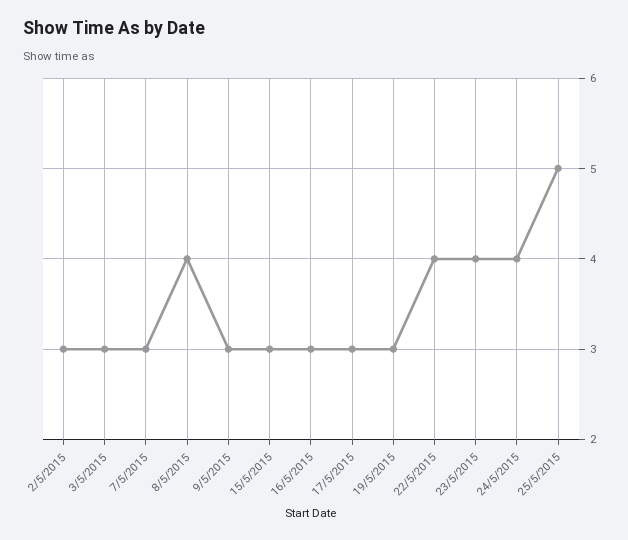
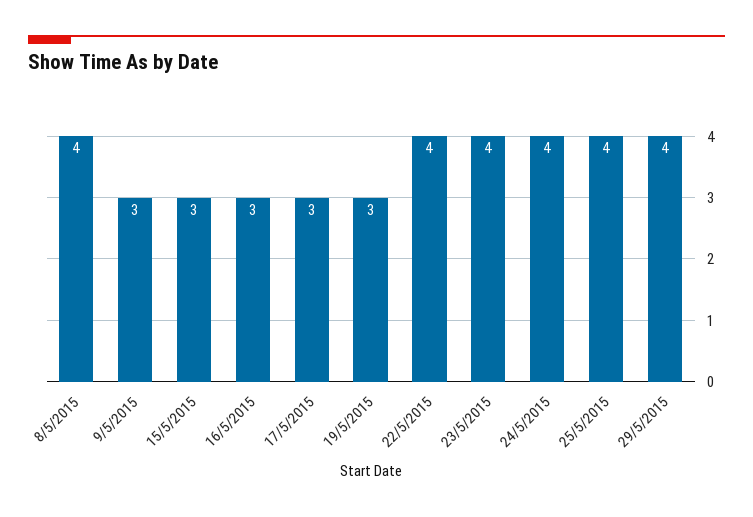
2/5/2015: 3 -> none
3/5/2015: 3 -> none
7/5/2015: 3 -> none
25/5/2015: 5 -> 4
29/5/2015: none -> 4

